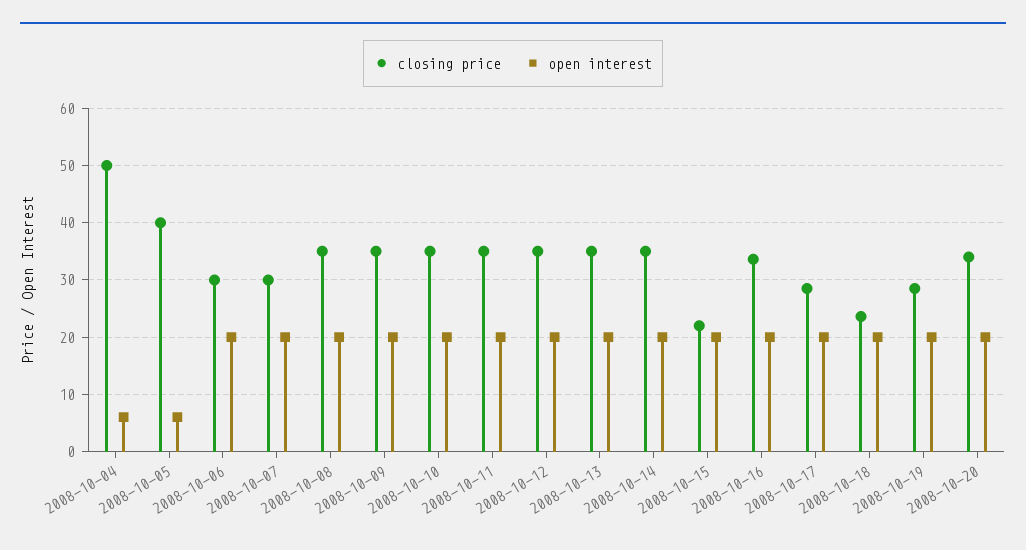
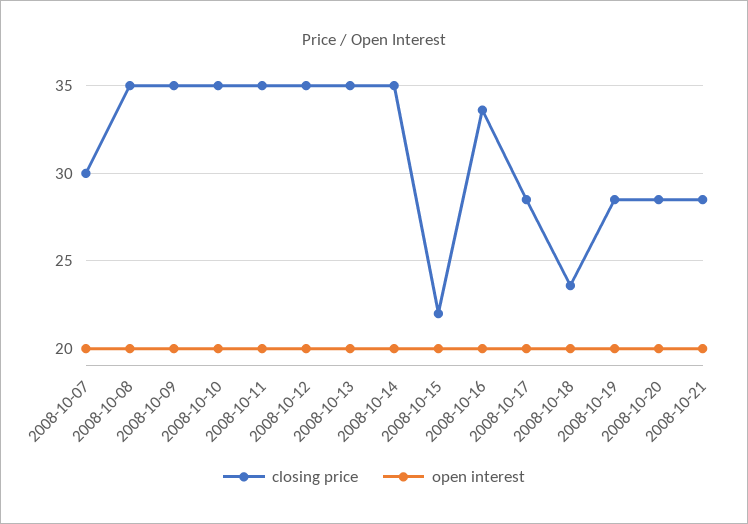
closing price, 2008-10-04: 50 -> none
open interest, 2008-10-04: 6 -> none
closing price, 2008-10-05: 40 -> none
open interest, 2008-10-05: 6 -> none
closing price, 2008-10-06: 30 -> none
open interest, 2008-10-06: 20 -> none
closing price, 2008-10-20: 34 -> 28.5
closing price, 2008-10-21: none -> 28.5
open interest, 2008-10-21: none -> 20

